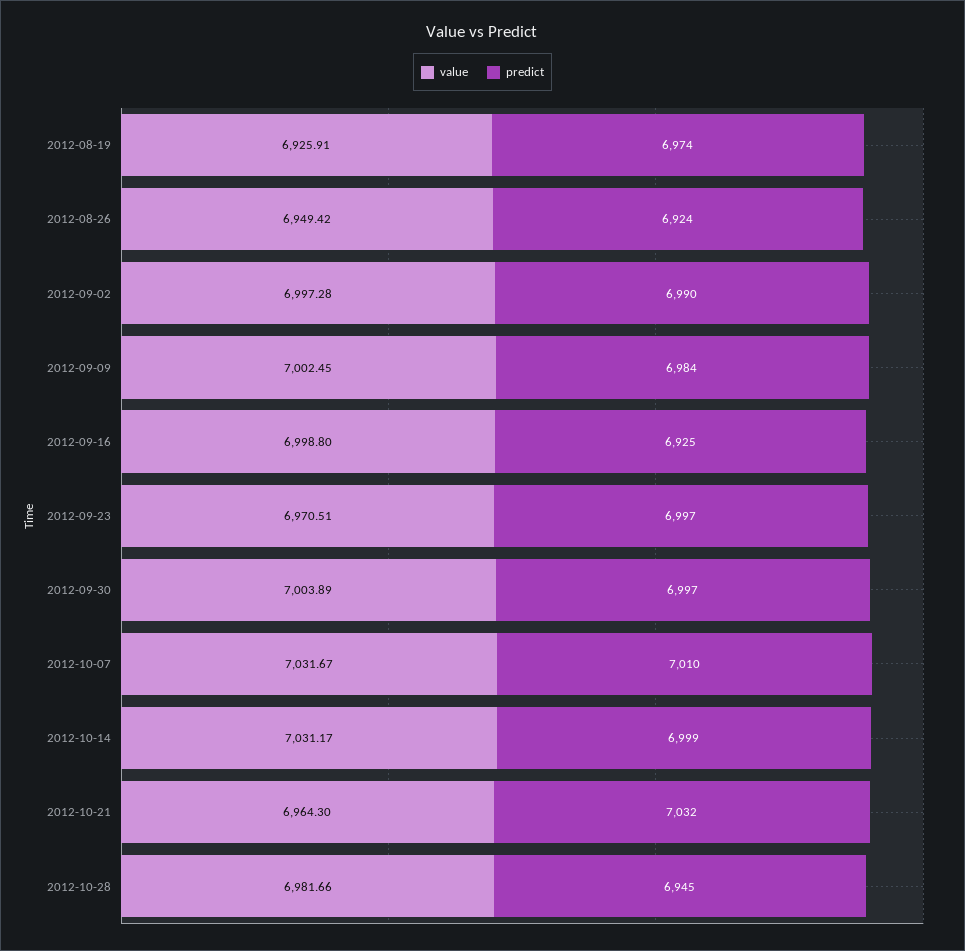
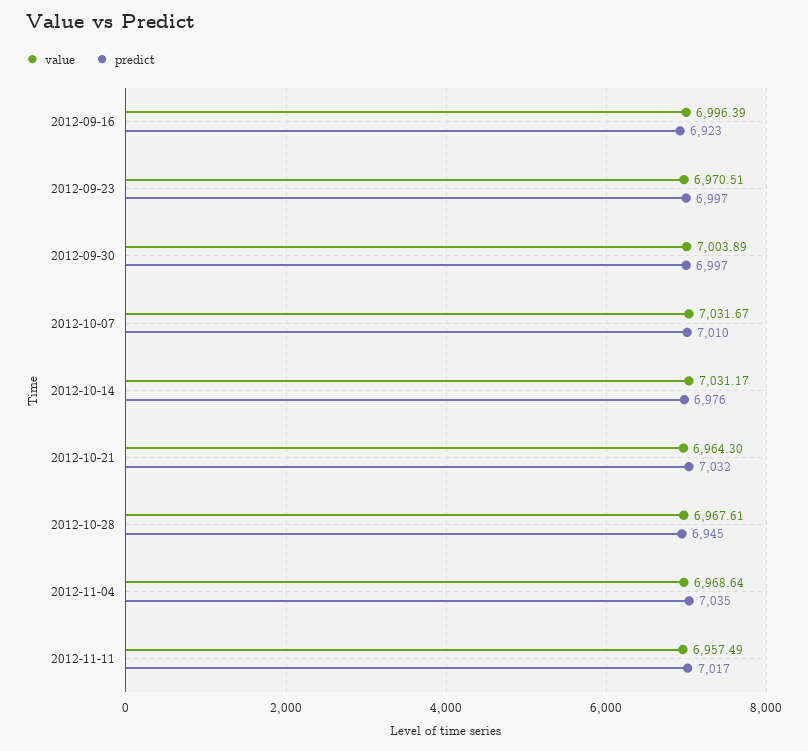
value, 2012-08-19: 6925.91 -> none
predict, 2012-08-19: 6974 -> none
value, 2012-08-26: 6949.42 -> none
predict, 2012-08-26: 6924 -> none
value, 2012-09-02: 6997.28 -> none
predict, 2012-09-02: 6990 -> none
value, 2012-09-09: 7002.45 -> none
predict, 2012-09-09: 6984 -> none
value, 2012-09-16: 6998.8 -> 6996.39
predict, 2012-09-16: 6925 -> 6923
predict, 2012-10-14: 6999 -> 6976
value, 2012-10-28: 6981.66 -> 6967.61
value, 2012-11-04: none -> 6968.64
predict, 2012-11-04: none -> 7035
value, 2012-11-11: none -> 6957.49
predict, 2012-11-11: none -> 7017

